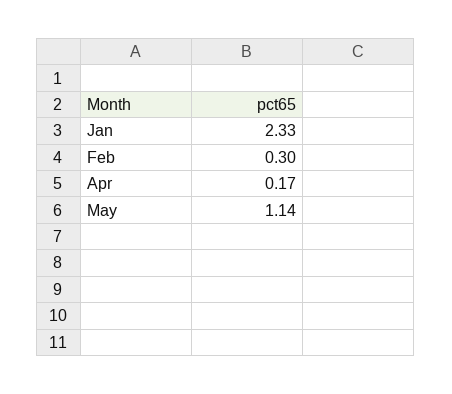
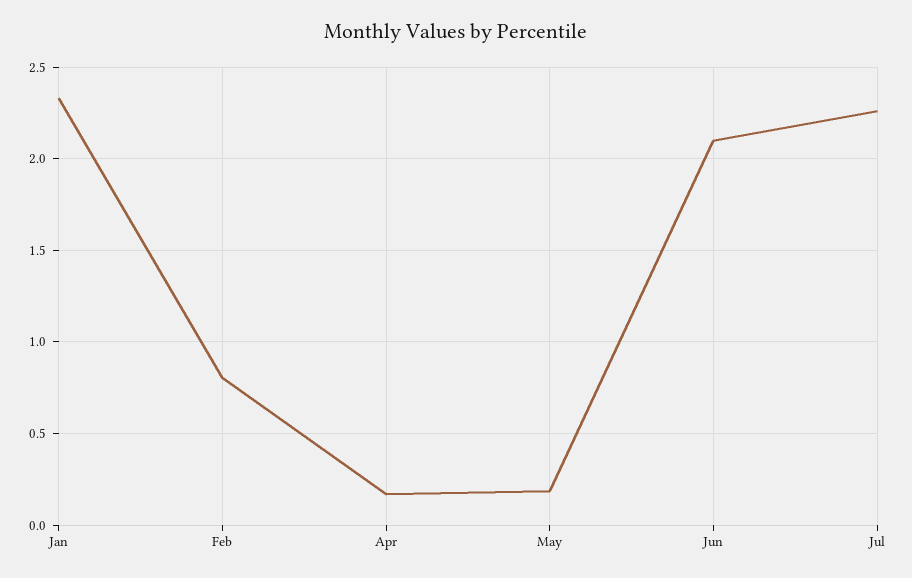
Feb: 0.3 -> 0.8
May: 1.14 -> 0.2
Jun: none -> 2.1
Jul: none -> 2.25

